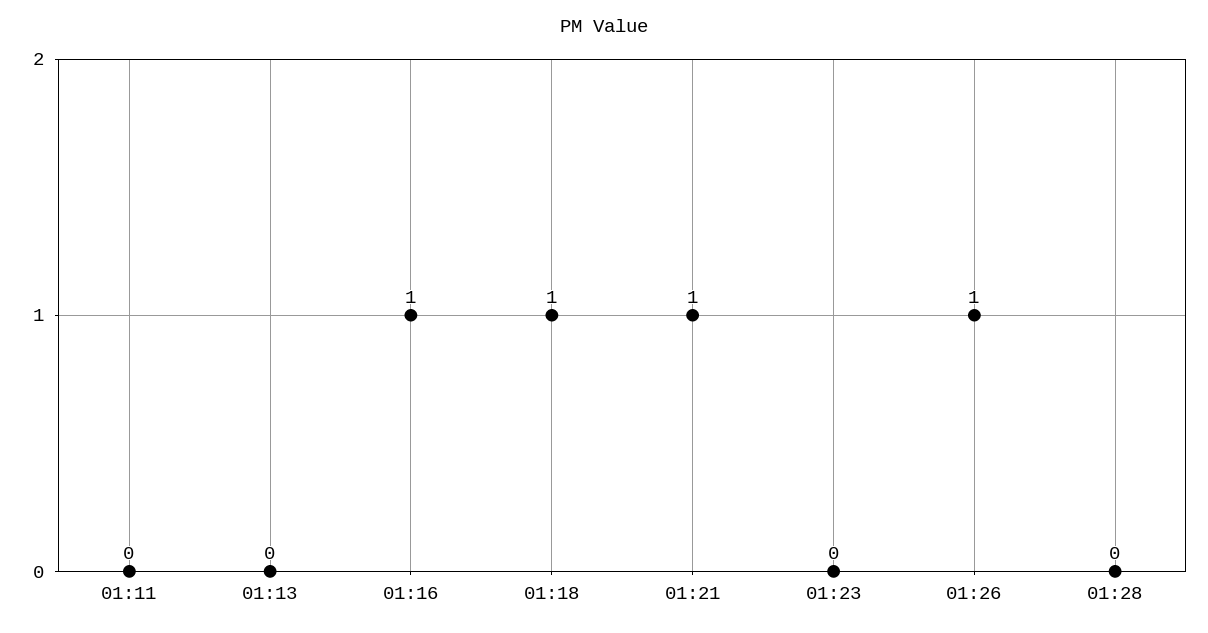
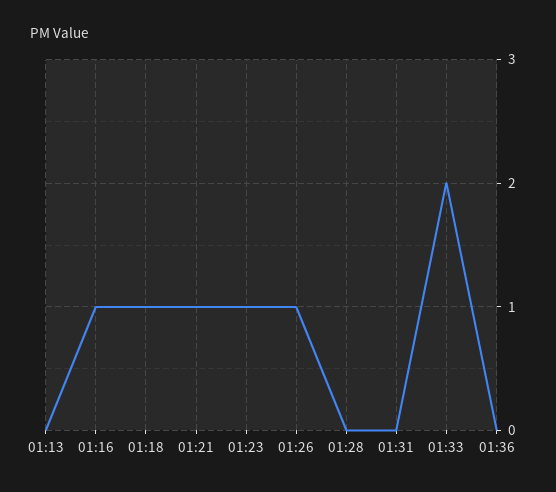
01:11: 0 -> none
01:23: 0 -> 1
01:31: none -> 0
01:33: none -> 2
01:36: none -> 0

